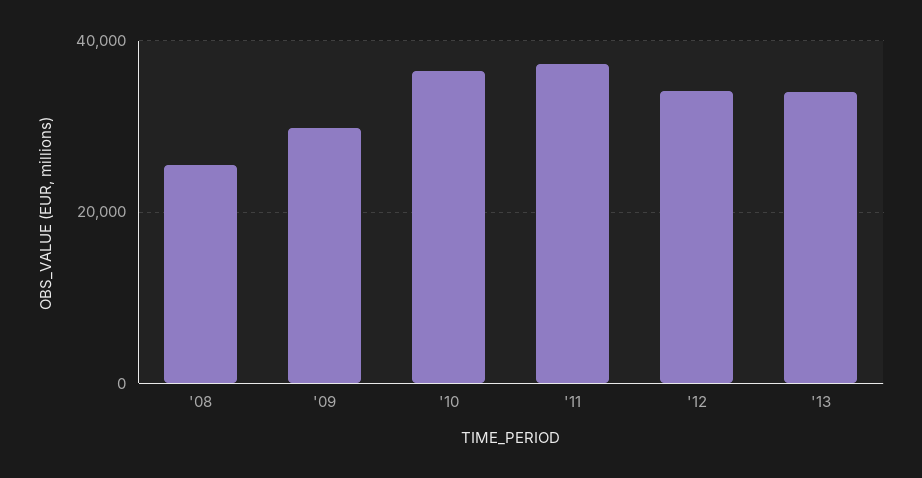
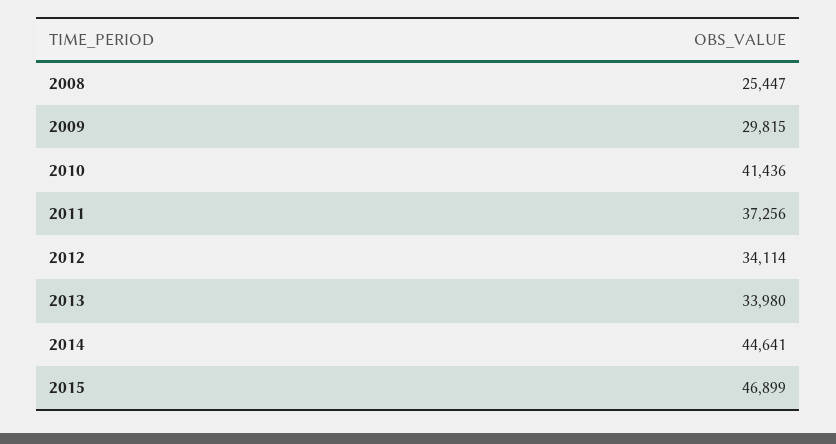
'10: 36000 -> 41436
2014: none -> 44641
2015: none -> 46899

